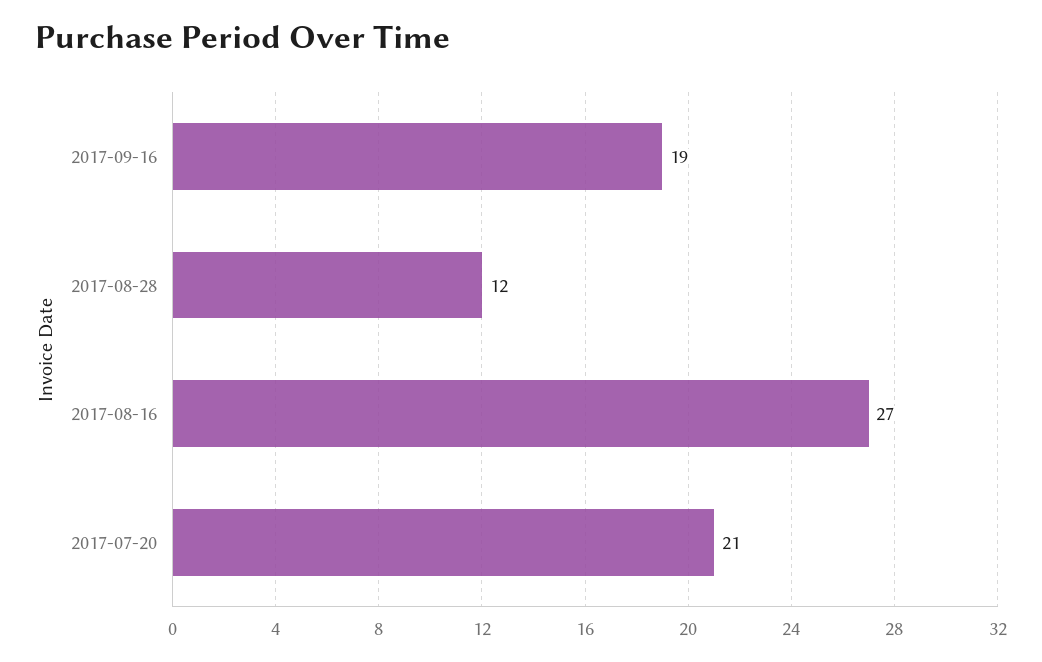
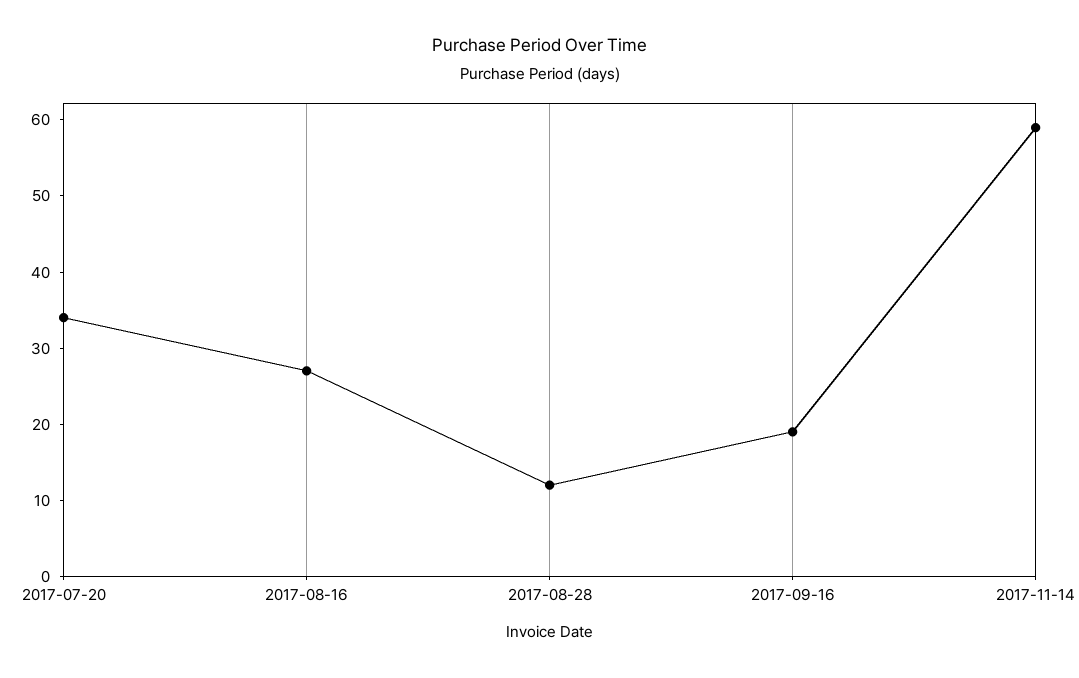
2017-07-20: 21 -> 35
2017-11-14: none -> 60

